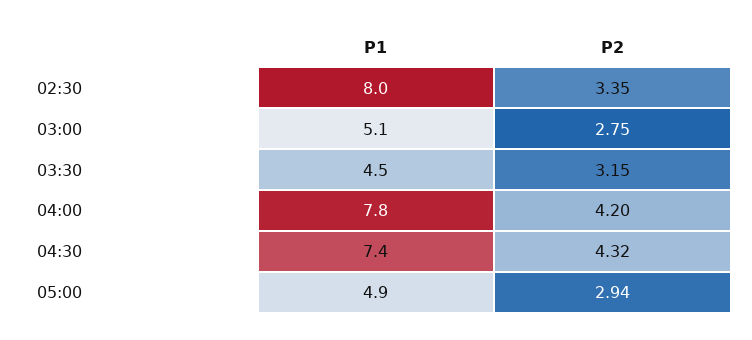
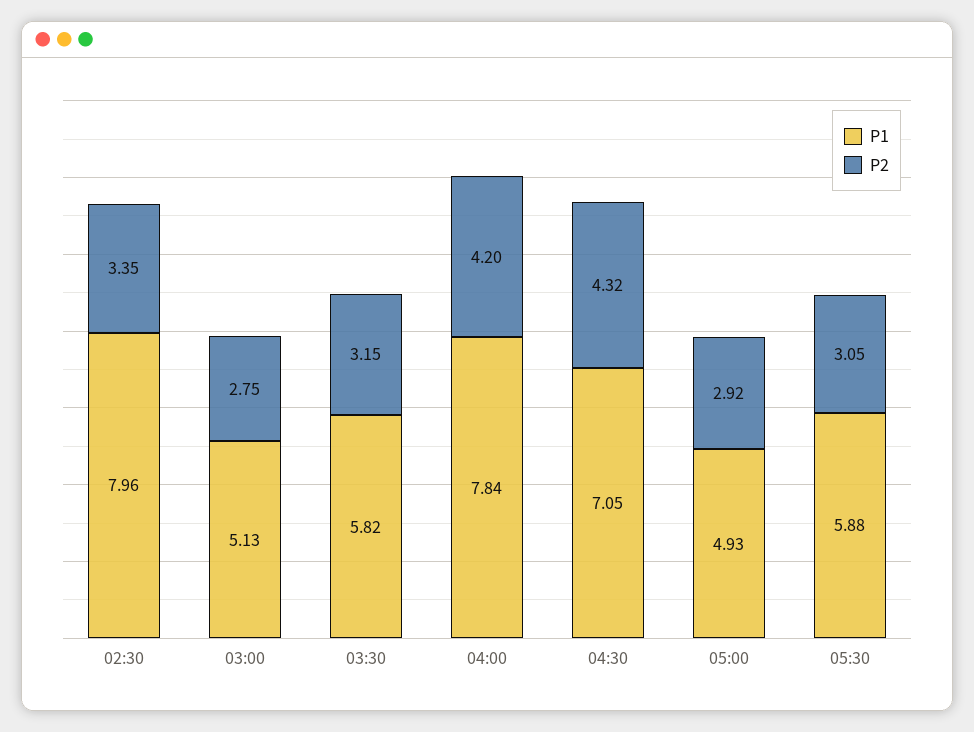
P1, 03:30: 4.5 -> 5.82
P1, 04:30: 7.4 -> 7.05
P2, 05:00: 2.94 -> 2.92
P1, 05:30: none -> 5.88
P2, 05:30: none -> 3.05

